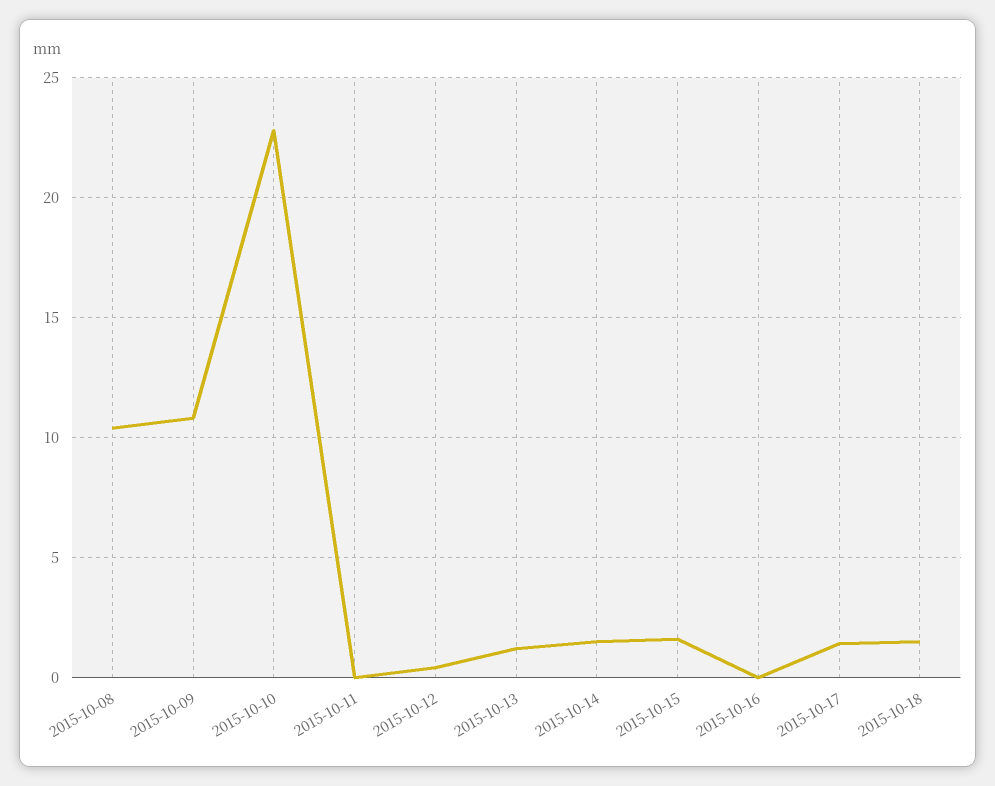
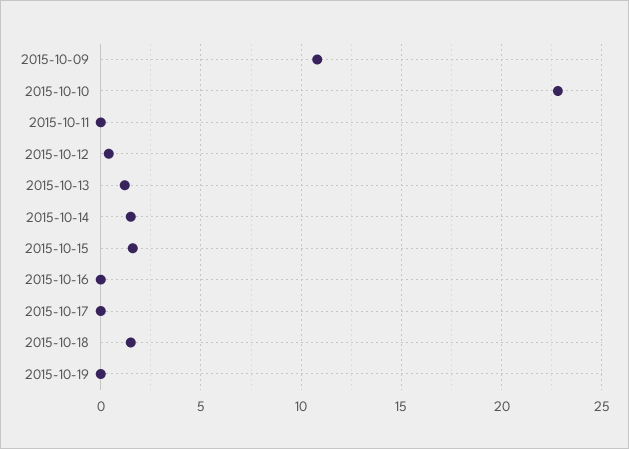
2015-10-08: 10.5 -> none
2015-10-17: 1.5 -> 0
2015-10-19: none -> 0

